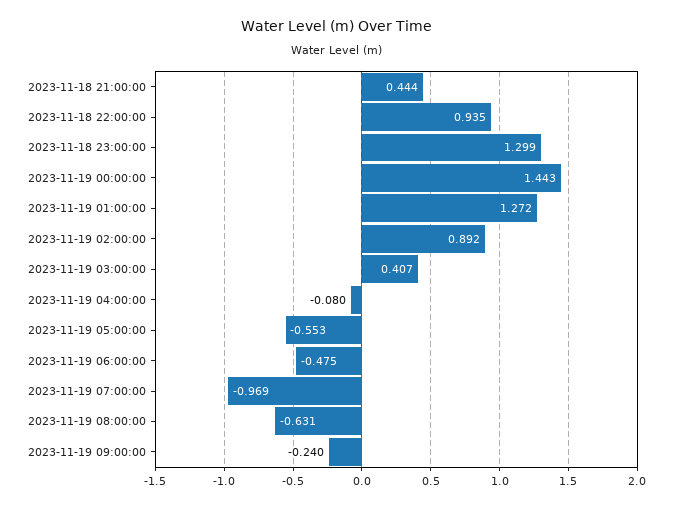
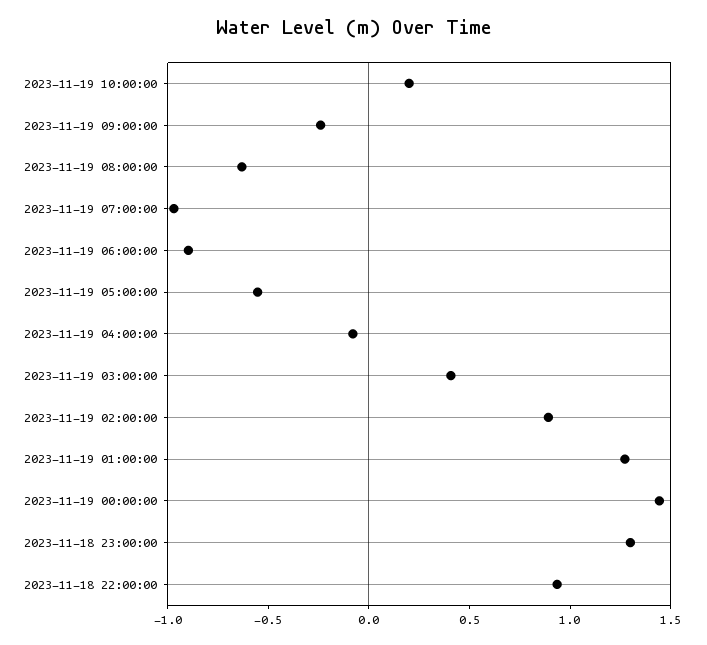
2023-11-18 21:00:00: 0.444 -> none
2023-11-19 06:00:00: -0.475 -> -0.9
2023-11-19 10:00:00: none -> 0.2

